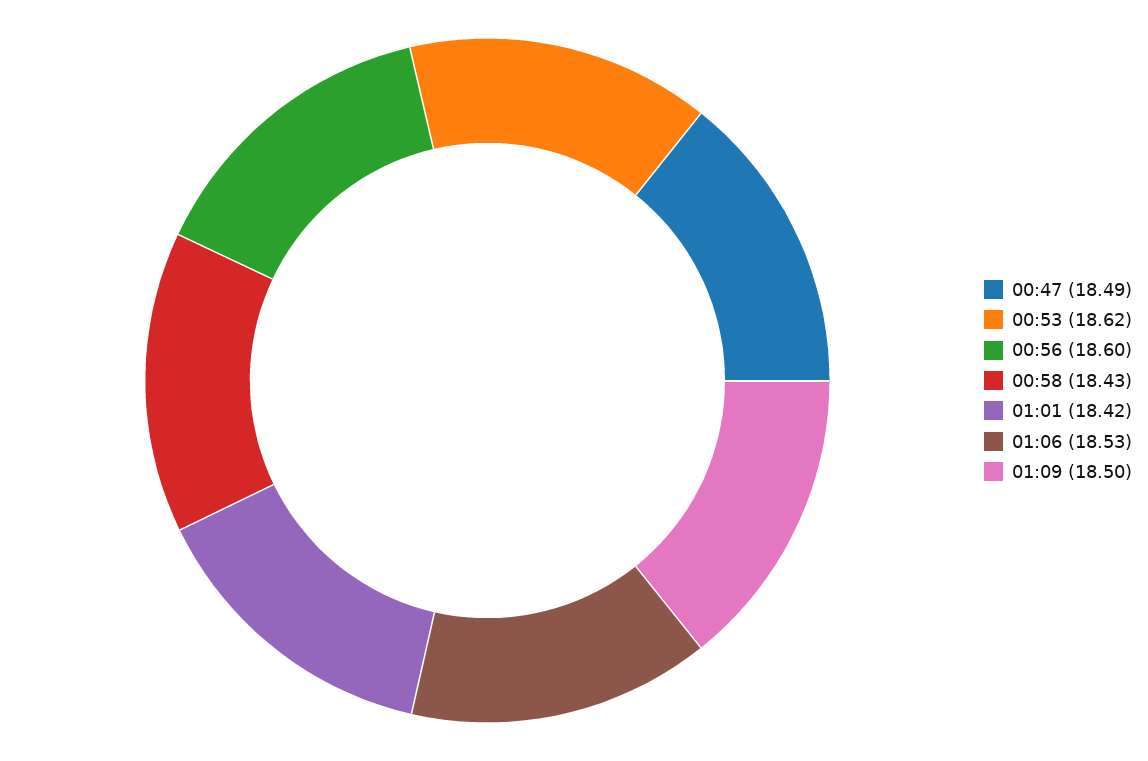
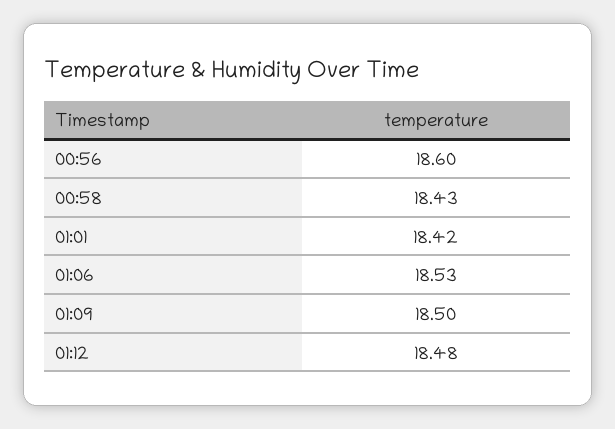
00:47: 18.49 -> none
00:53: 18.62 -> none
01:12: none -> 18.48

